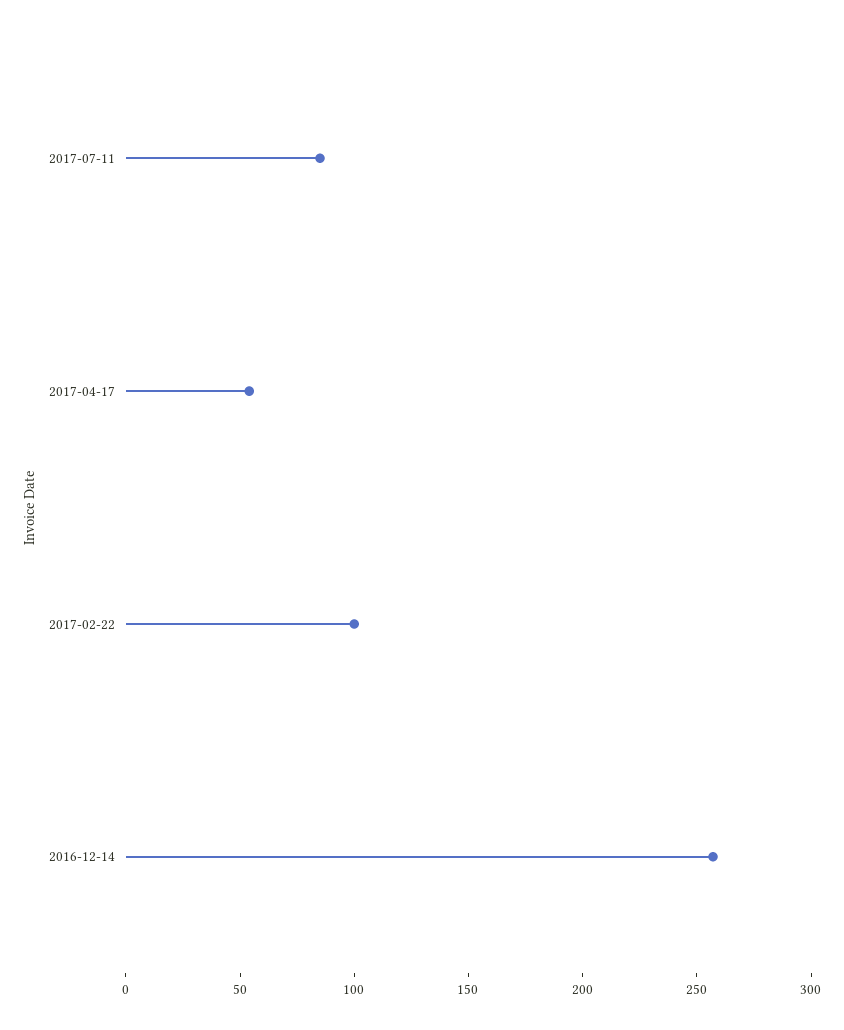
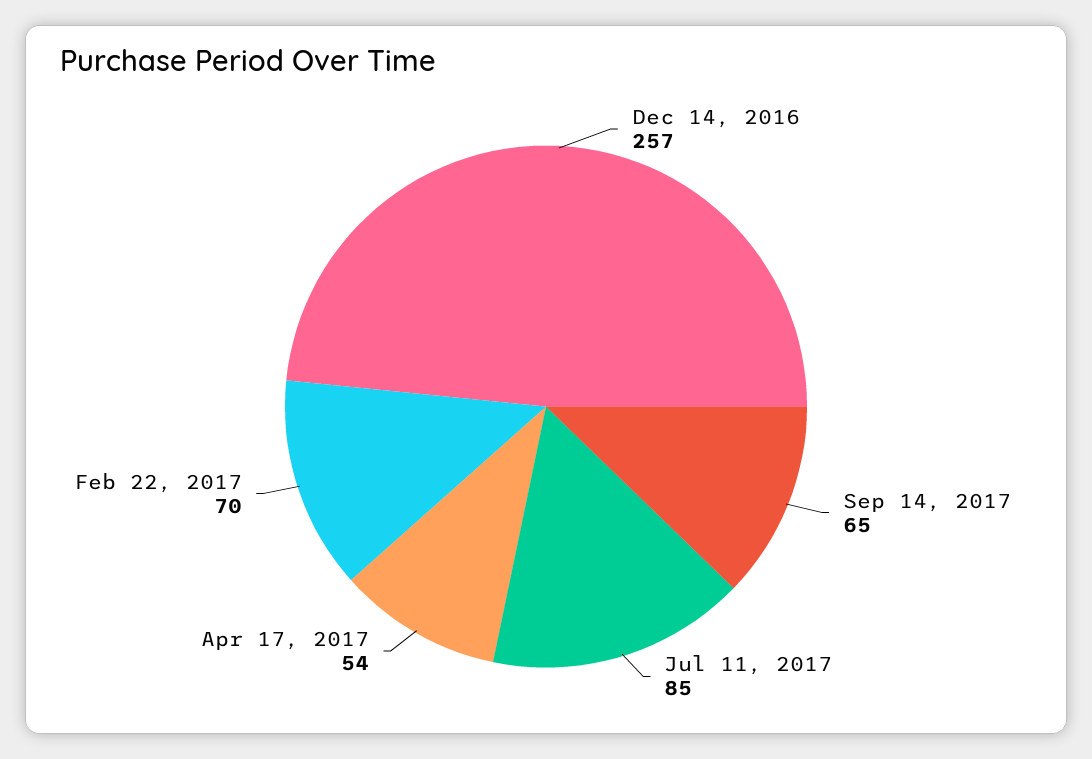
2017-02-22: 100 -> 70
Sep 14, 2017: none -> 65

